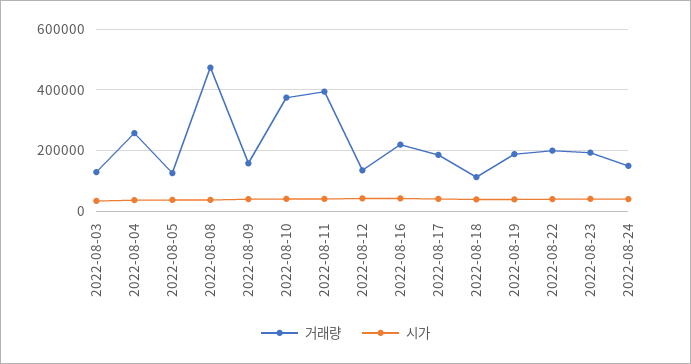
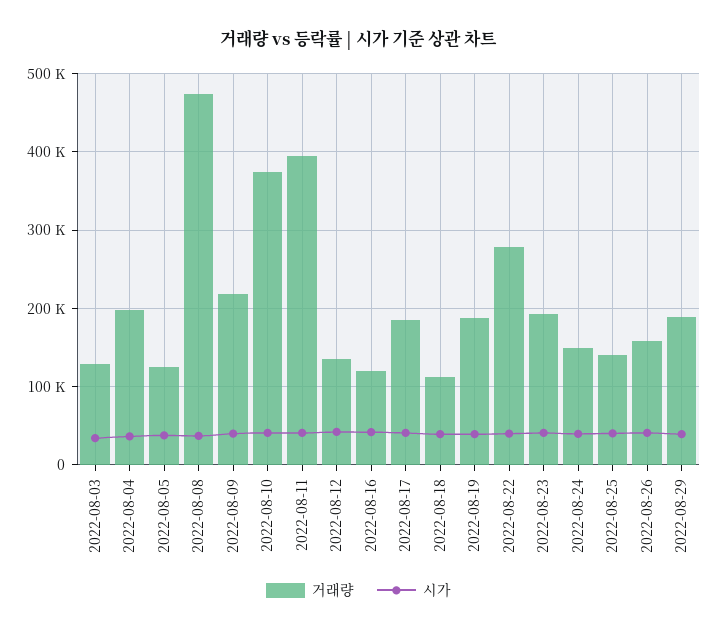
거래량, 2022-08-04: 260000 -> 200000
거래량, 2022-08-09: 160000 -> 220000
거래량, 2022-08-16: 220000 -> 120000
거래량, 2022-08-22: 200000 -> 280000
거래량, 2022-08-25: none -> 140000
시가, 2022-08-25: none -> 40000
거래량, 2022-08-26: none -> 160000
시가, 2022-08-26: none -> 40000
거래량, 2022-08-29: none -> 190000
시가, 2022-08-29: none -> 40000

